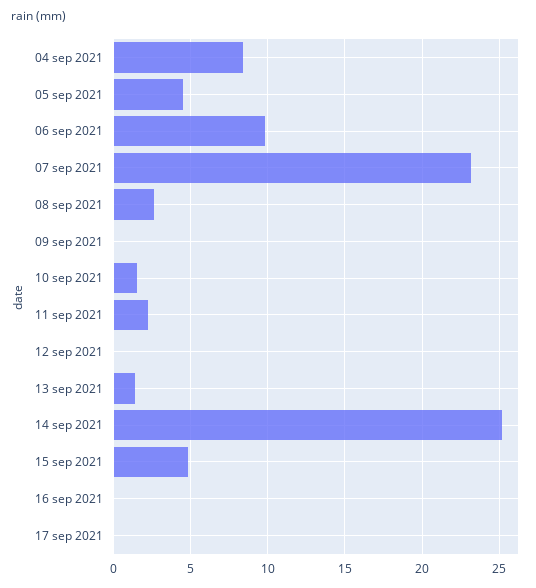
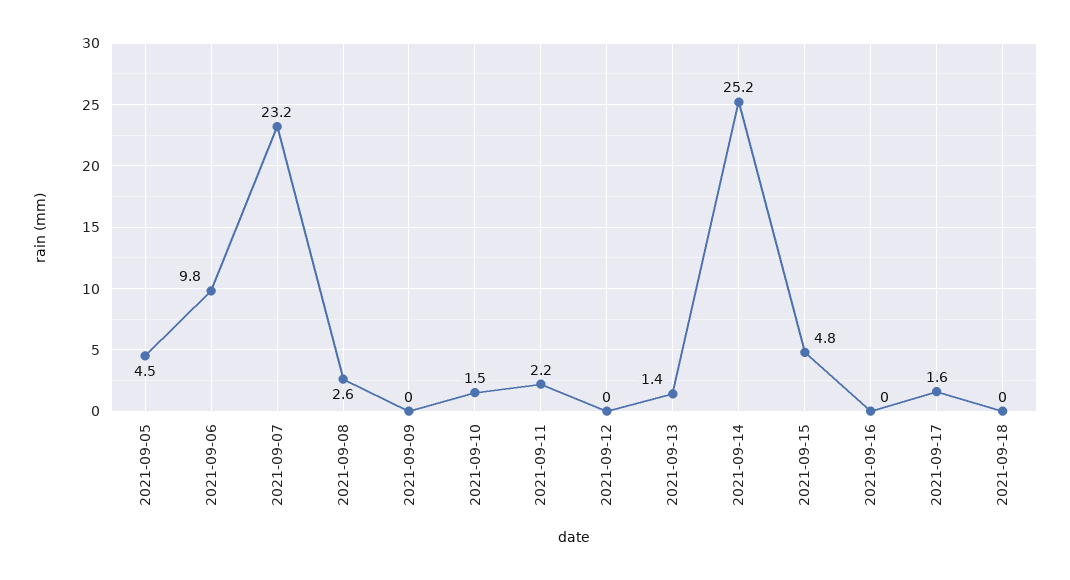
04 sep 2021: 8.5 -> none
17 sep 2021: 0 -> 1.6
2021-09-18: none -> 0

